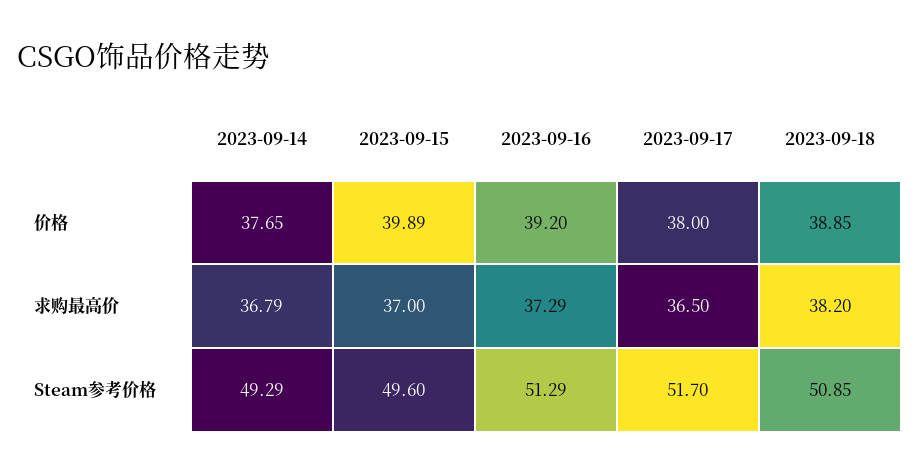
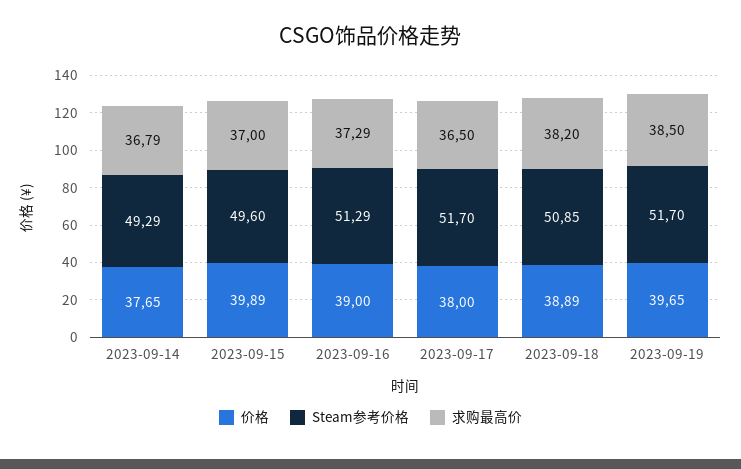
价格, 2023-09-16: 39.2 -> 39
价格, 2023-09-18: 38.85 -> 38.89
价格, 2023-09-19: none -> 39.65
Steam参考价格, 2023-09-19: none -> 51.7
求购最高价, 2023-09-19: none -> 38.5

